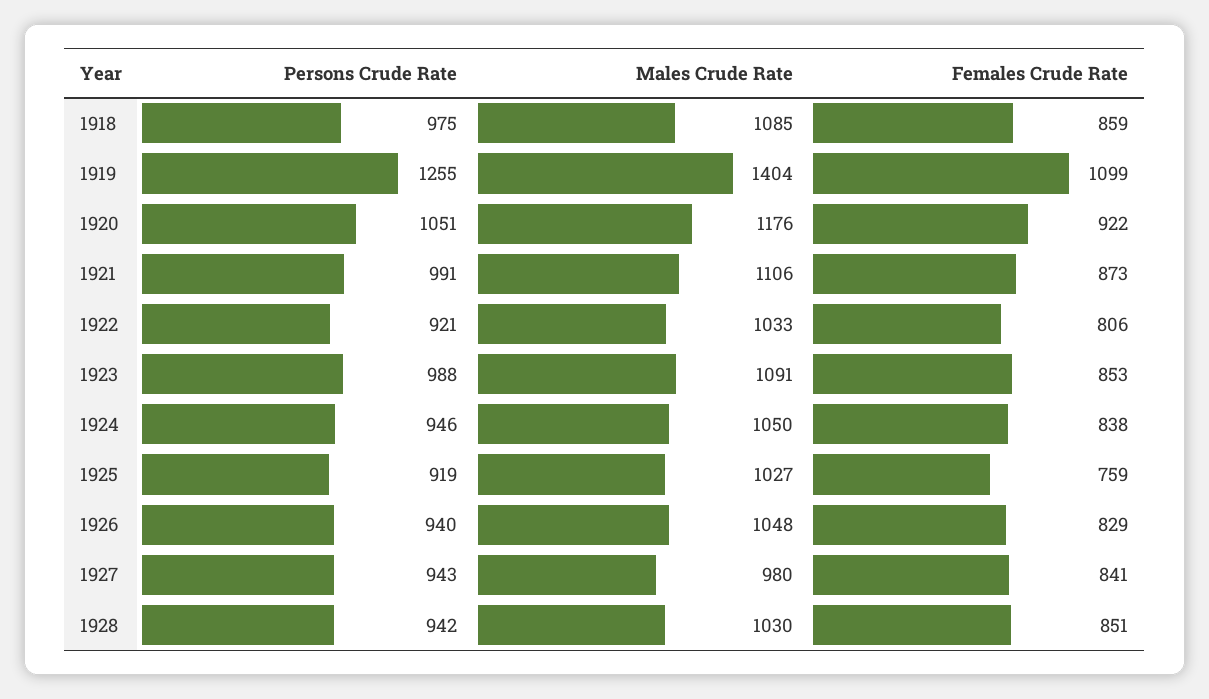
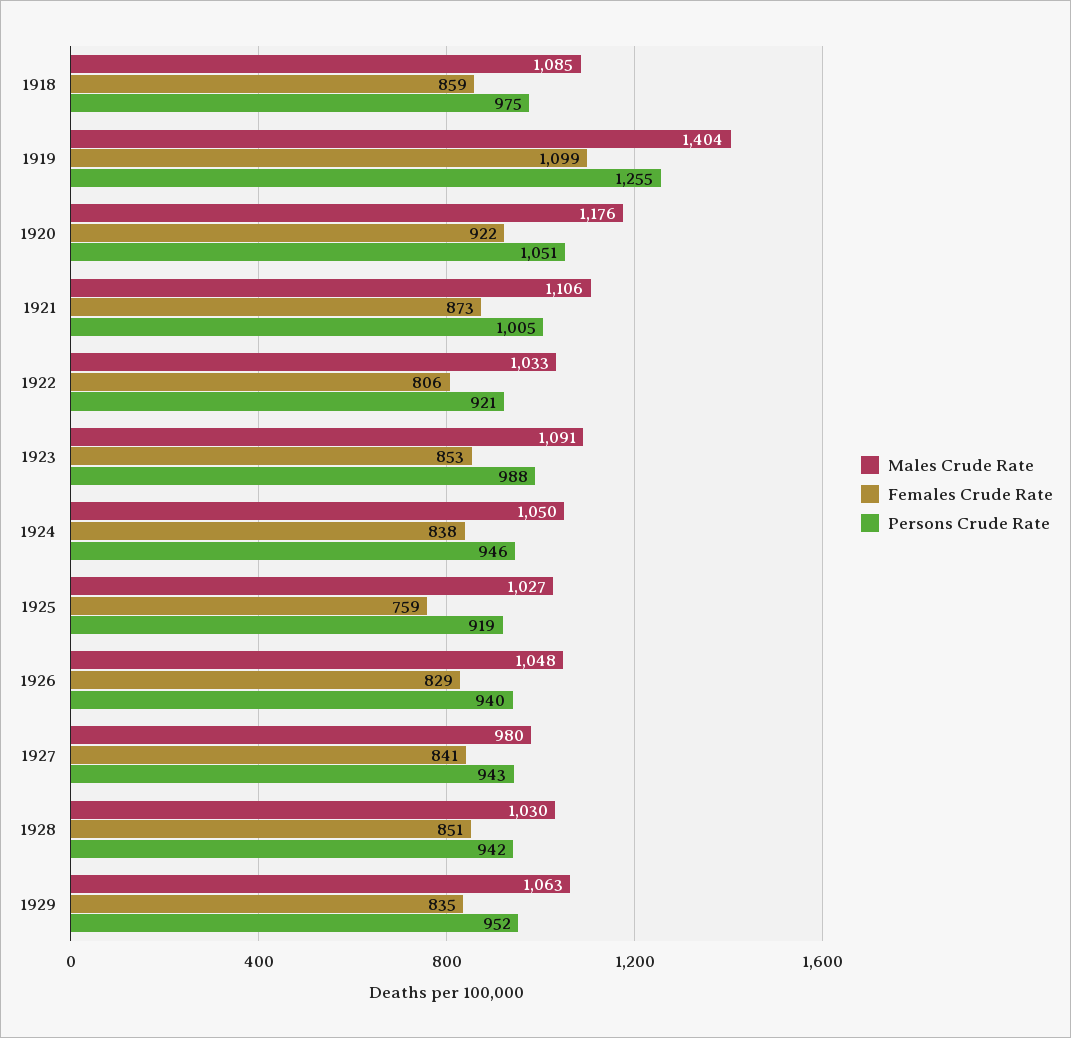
Persons Crude Rate, 1921: 991 -> 1005
Males Crude Rate, 1929: none -> 1063
Females Crude Rate, 1929: none -> 835
Persons Crude Rate, 1929: none -> 952

